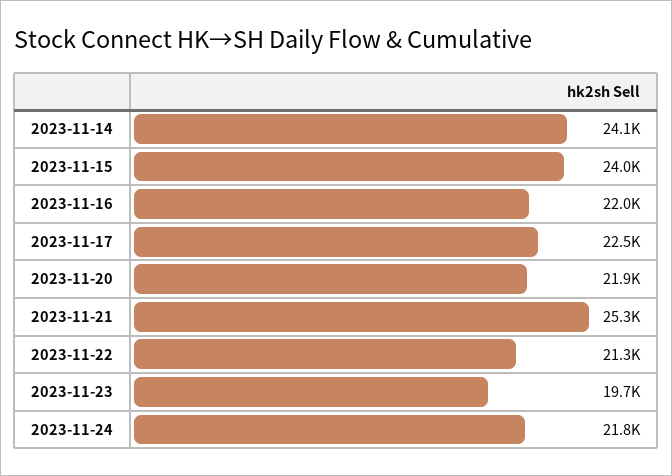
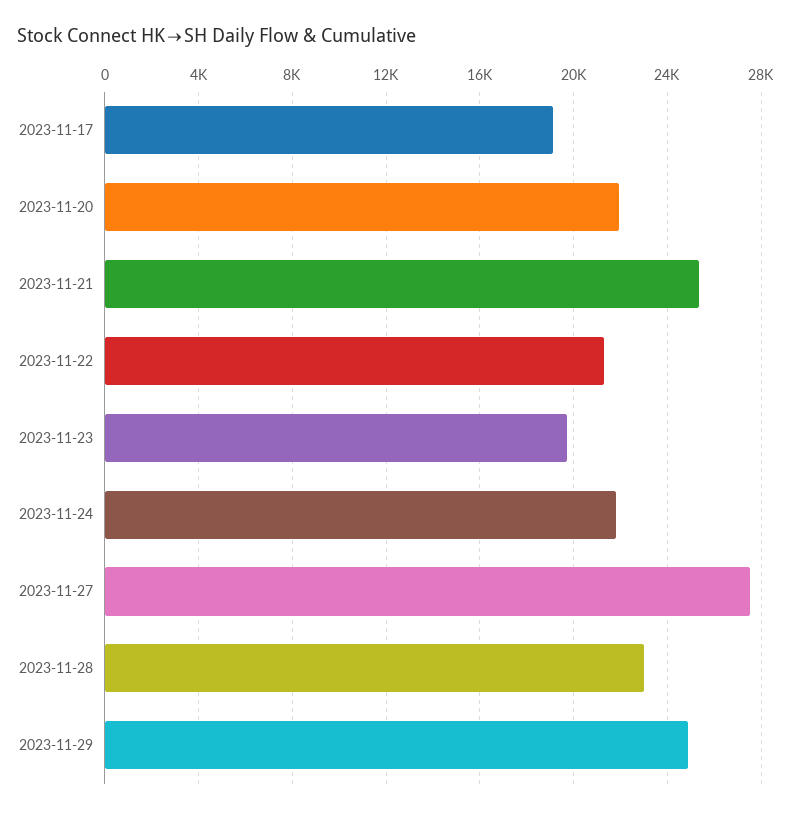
2023-11-14: 24100 -> none
2023-11-15: 24000 -> none
2023-11-16: 22000 -> none
2023-11-17: 22500 -> 19000
2023-11-27: none -> 27500
2023-11-28: none -> 23000
2023-11-29: none -> 25000

